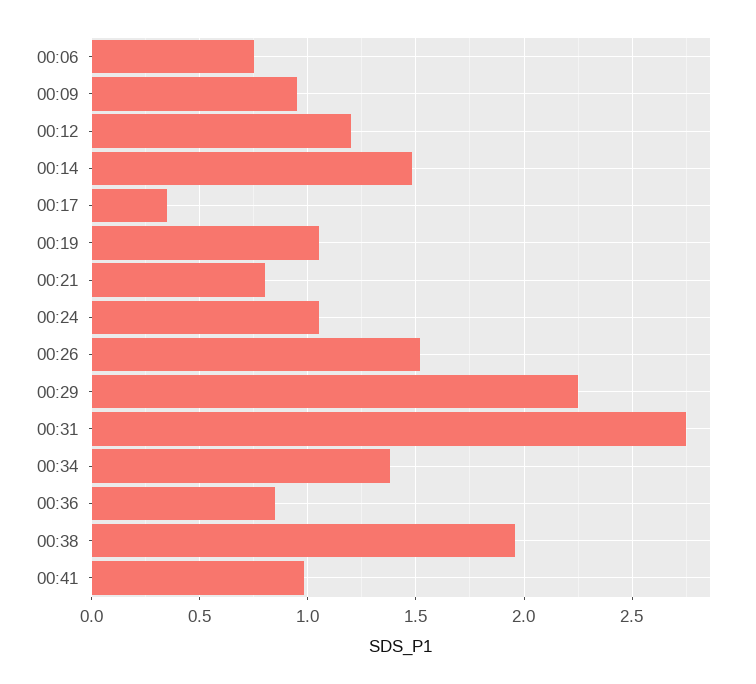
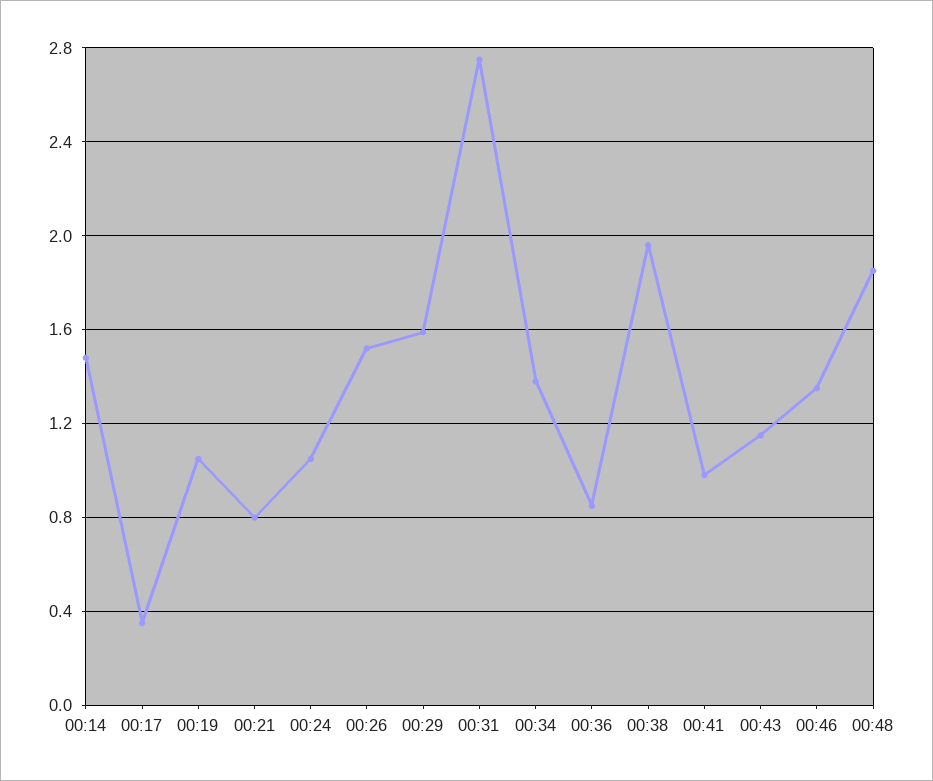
00:06: 0.75 -> none
00:09: 0.95 -> none
00:12: 1.2 -> none
00:29: 2.25 -> 1.6
00:43: none -> 1.15
00:46: none -> 1.35
00:48: none -> 1.85

